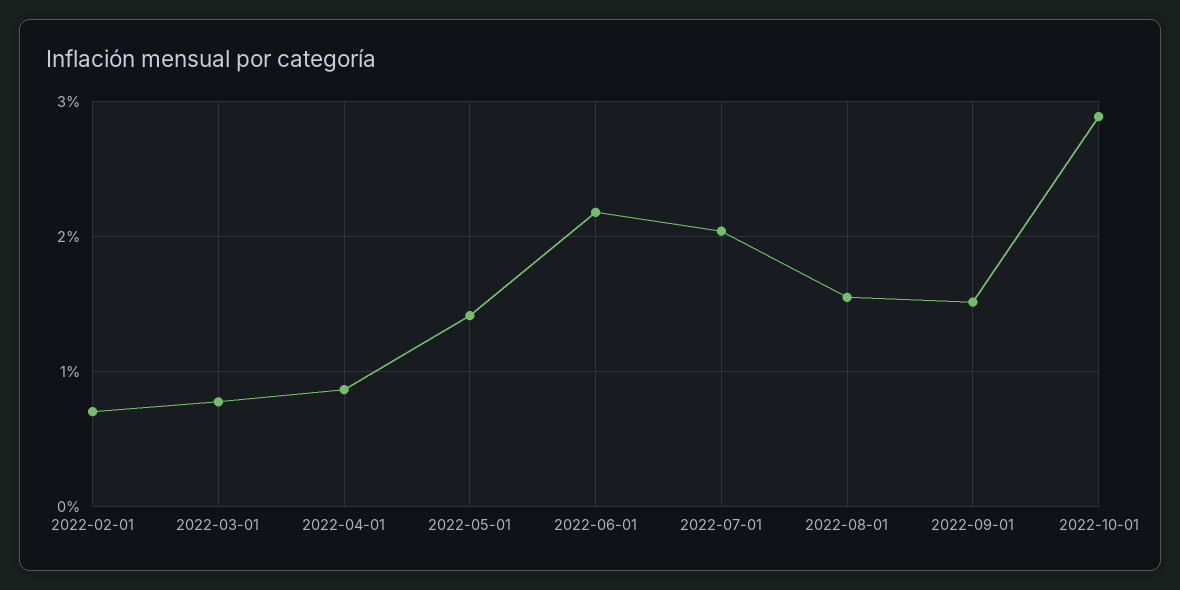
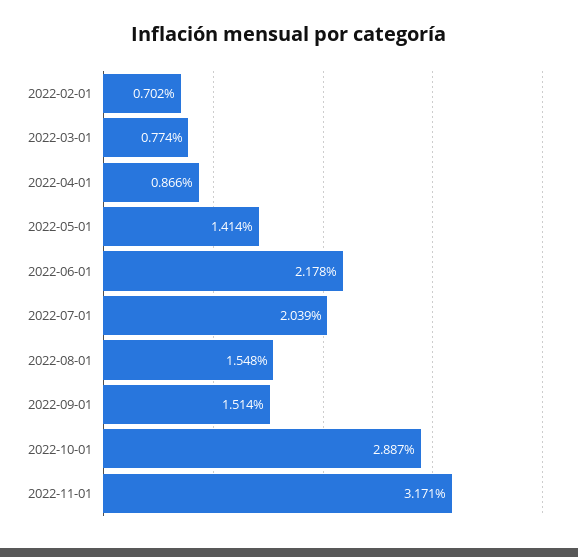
2022-11-01: none -> 3.171

